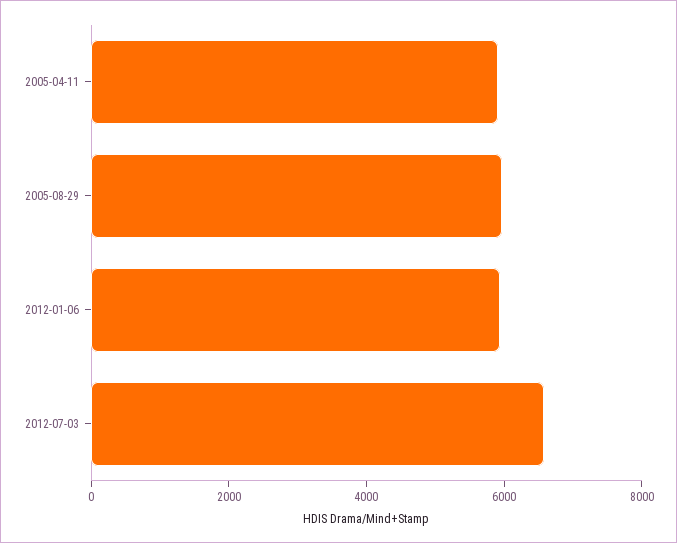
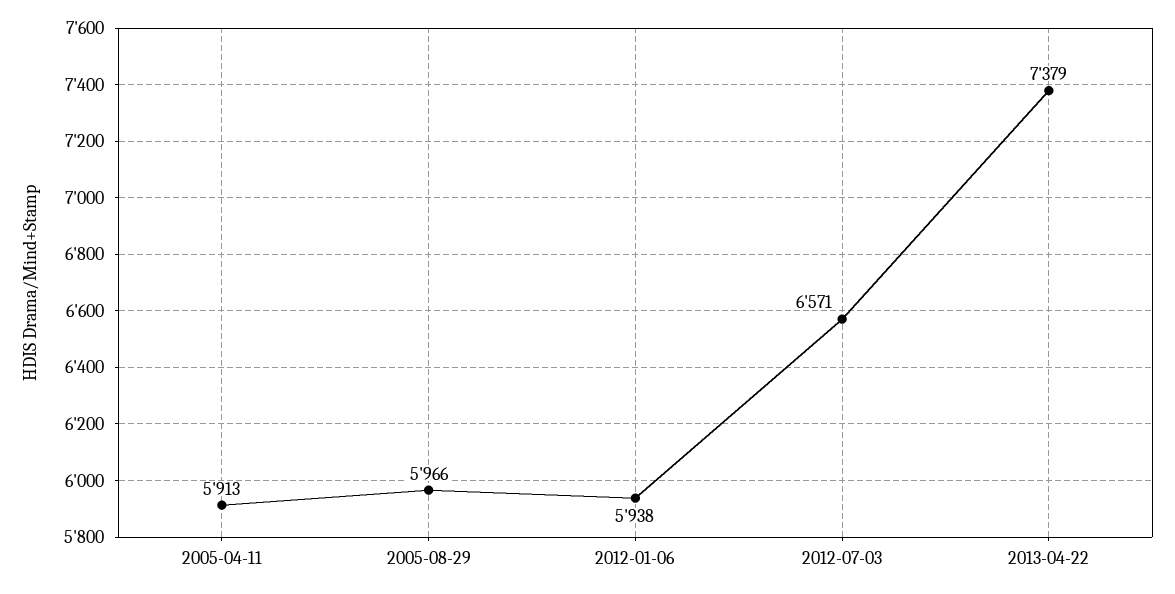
2013-04-22: none -> 7379

